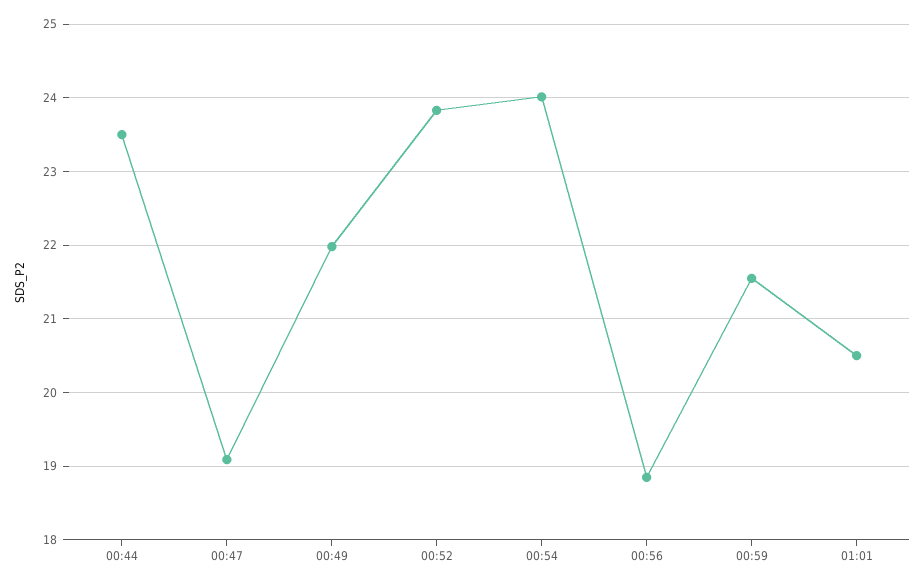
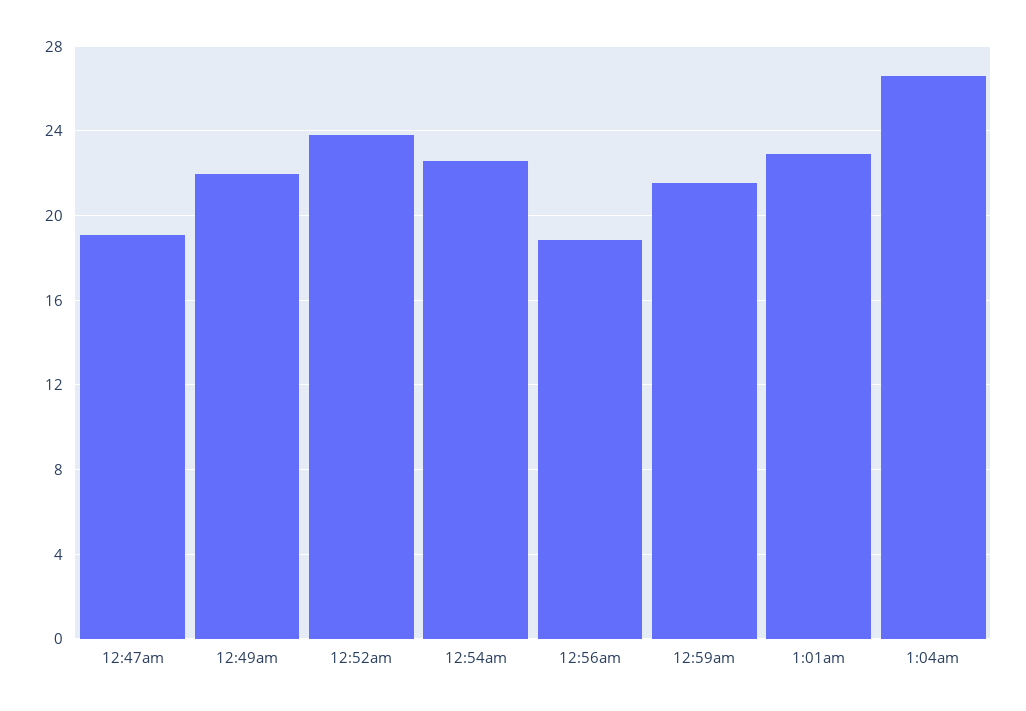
00:44: 23.5 -> none
00:54: 24 -> 22.5
01:01: 20.5 -> 23
1:04am: none -> 26.5

